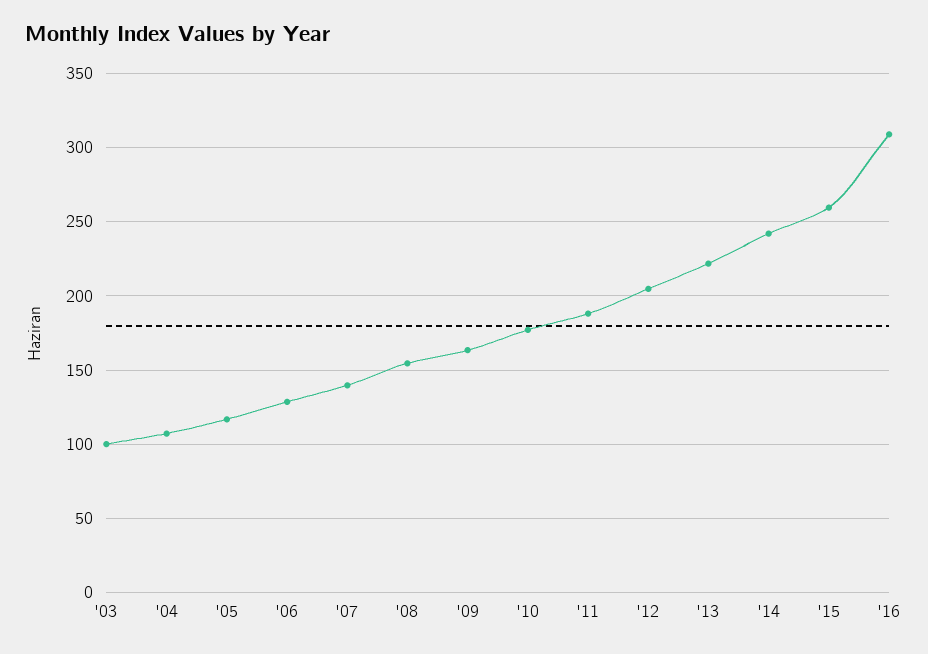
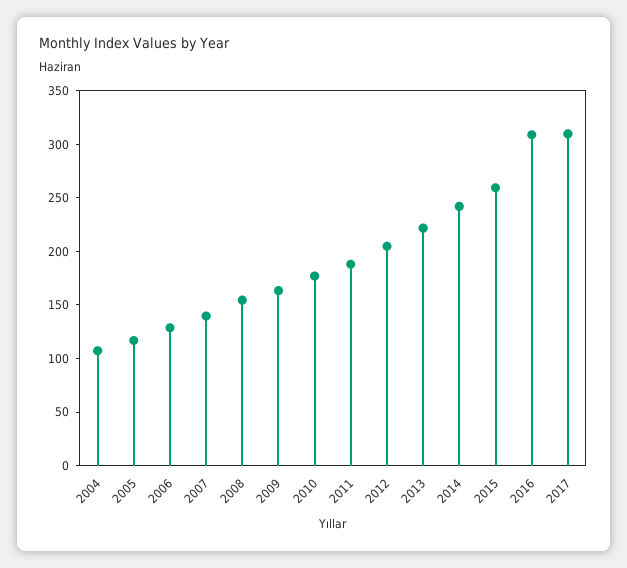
'03: 100 -> none
2017: none -> 310

